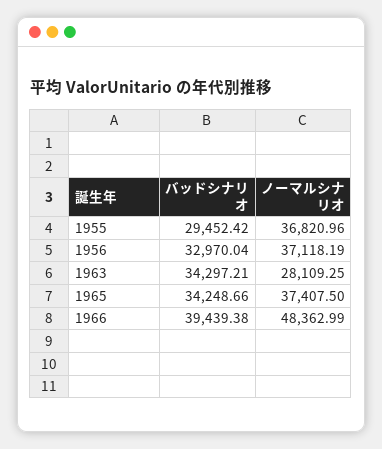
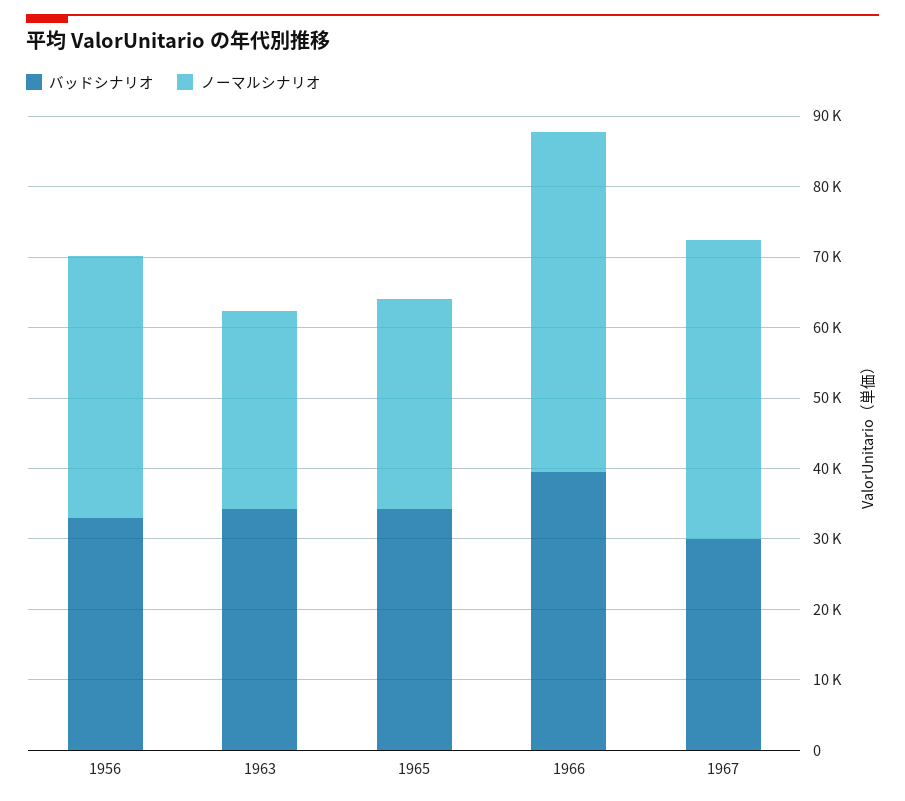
バッドシナリオ, 1955: 29452.42 -> none
ノーマルシナリオ, 1955: 36820.96 -> none
ノーマルシナリオ, 1965: 37407.5 -> 30000
バッドシナリオ, 1967: none -> 30000
ノーマルシナリオ, 1967: none -> 42000

